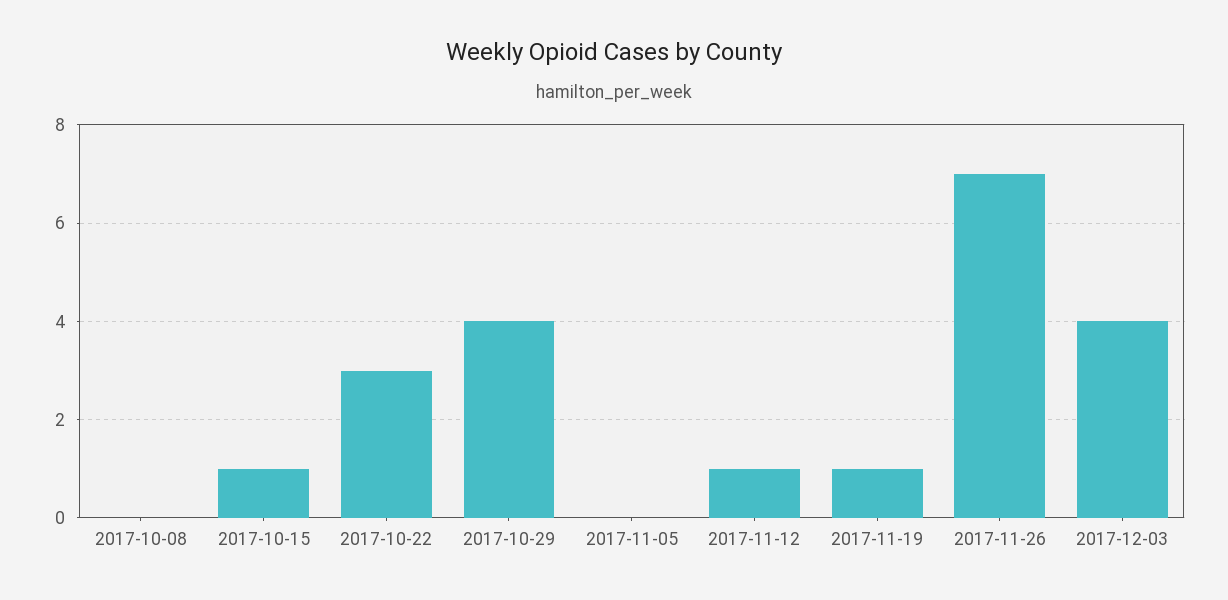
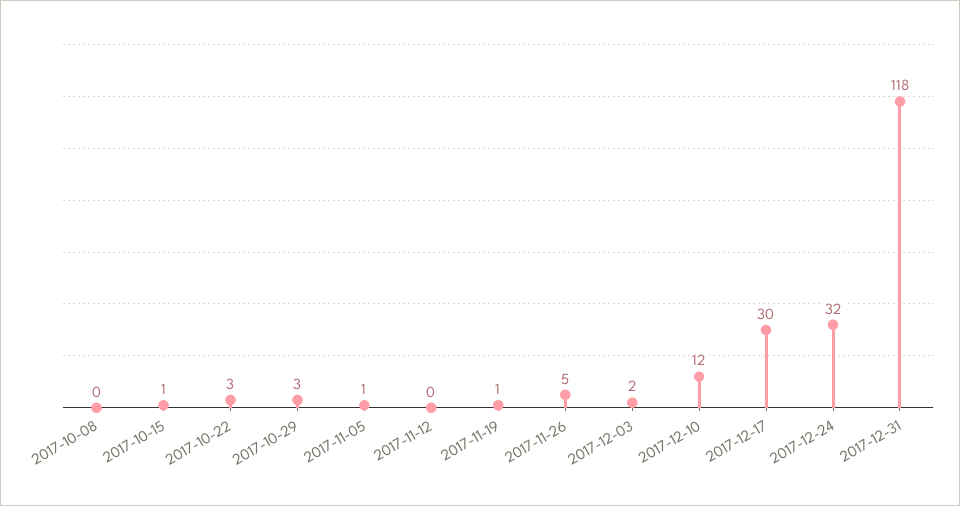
2017-10-29: 4 -> 3
2017-11-05: 0 -> 1
2017-11-12: 1 -> 0
2017-11-26: 7 -> 5
2017-12-03: 4 -> 2
2017-12-10: none -> 12
2017-12-17: none -> 30
2017-12-24: none -> 32
2017-12-31: none -> 118

